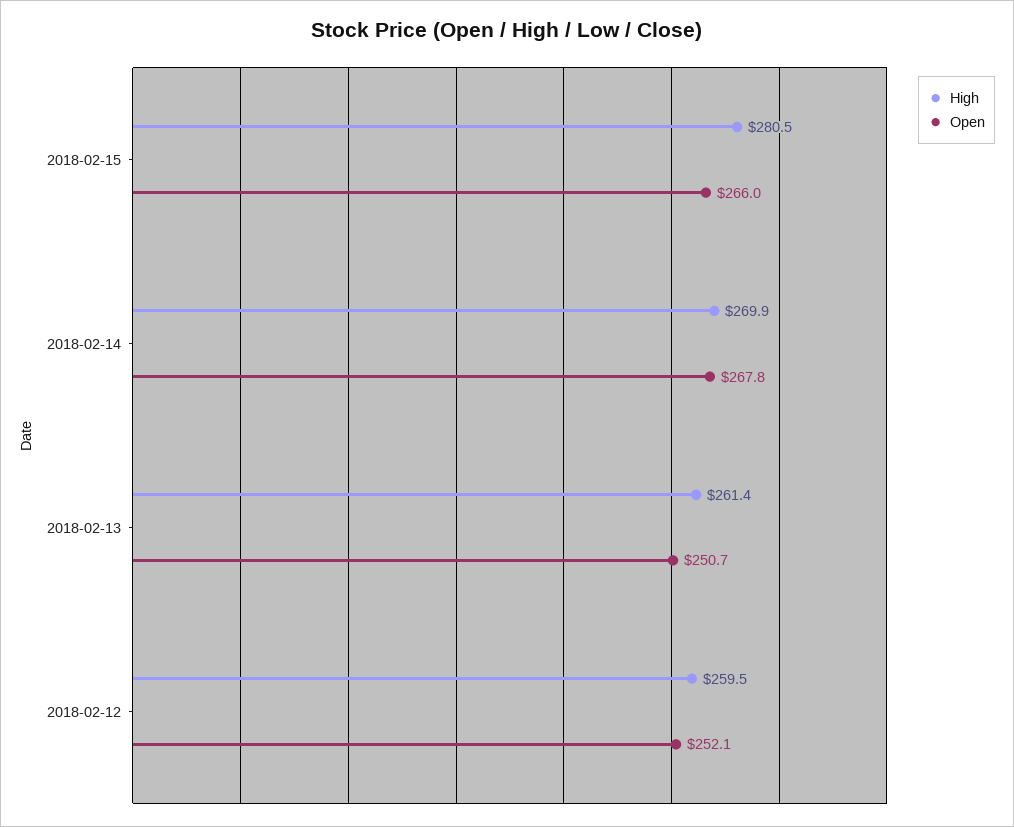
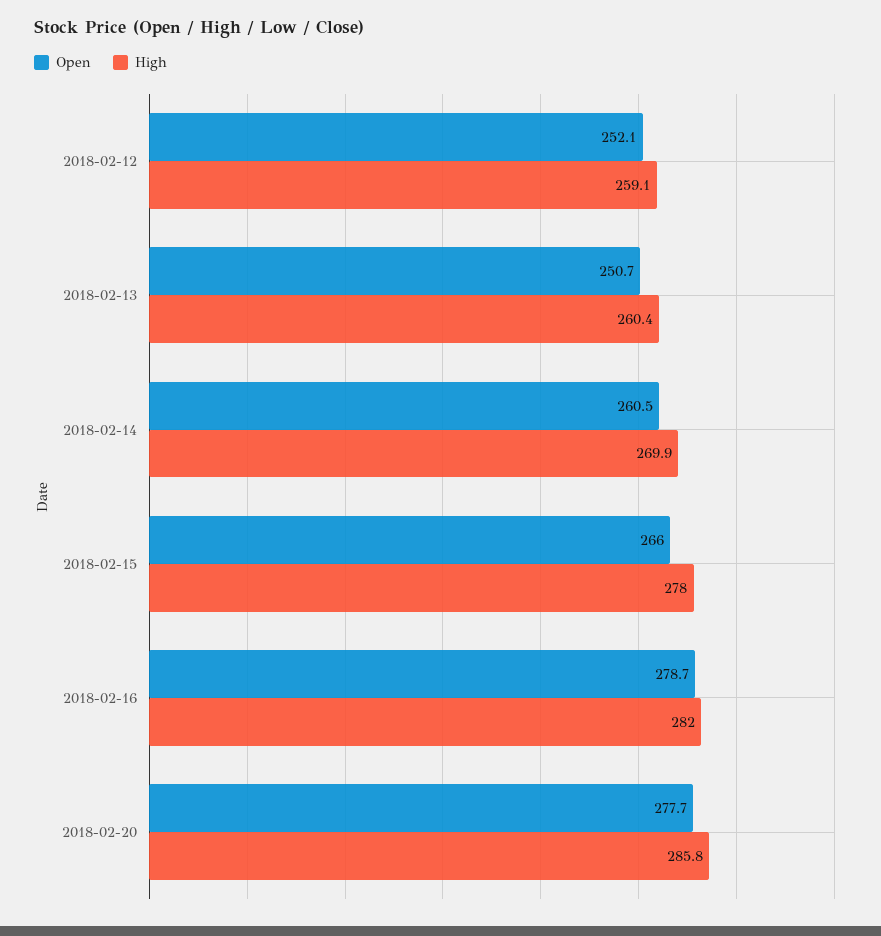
High, 2018-02-15: 280.5 -> 278
Open, 2018-02-14: 267.8 -> 260.5
High, 2018-02-13: 261.4 -> 260.4
High, 2018-02-12: 259.5 -> 259.1
Open, 2018-02-16: none -> 278.7
High, 2018-02-16: none -> 282
Open, 2018-02-20: none -> 277.7
High, 2018-02-20: none -> 285.8

